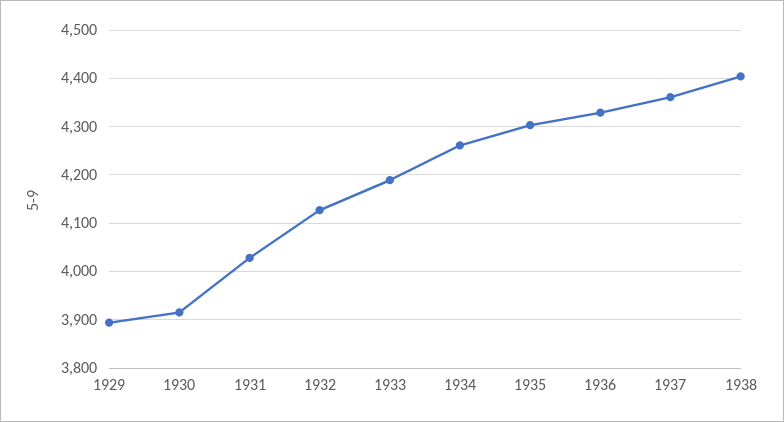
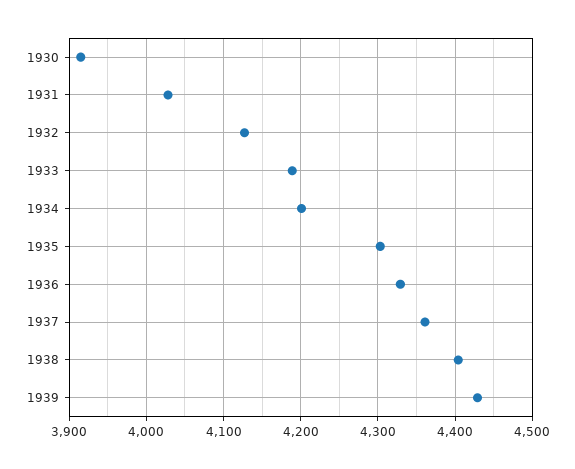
1929: 3900 -> none
1934: 4260 -> 4200
1939: none -> 4430

